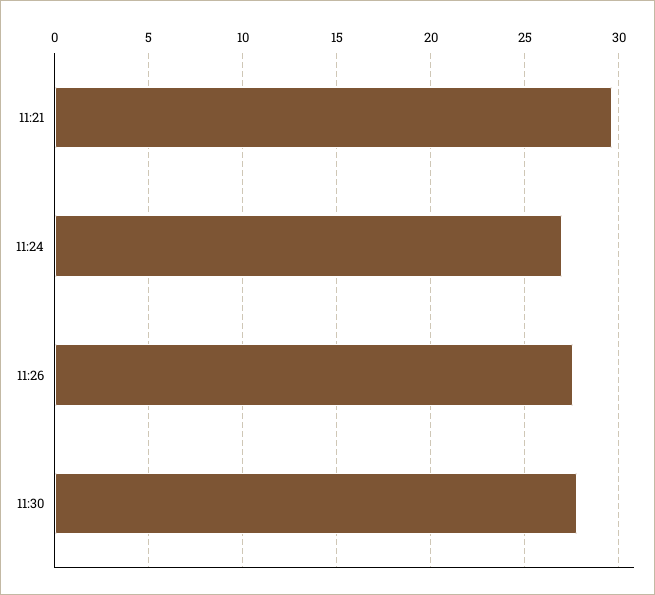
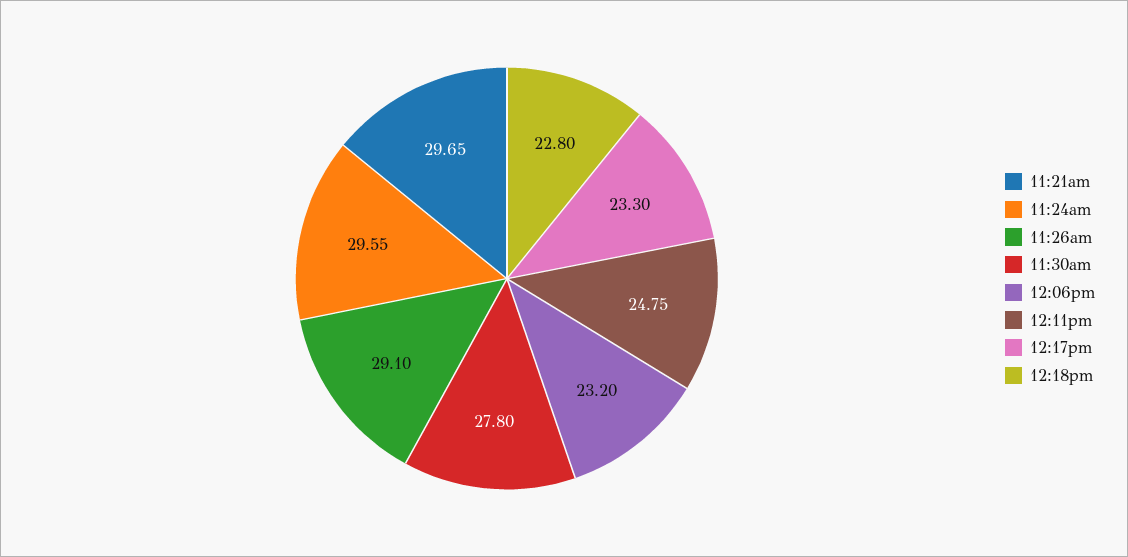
11:24: 27 -> 29.55
11:26: 27.5 -> 29.1
12:06pm: none -> 23.2
12:11pm: none -> 24.75
12:17pm: none -> 23.3
12:18pm: none -> 22.8

